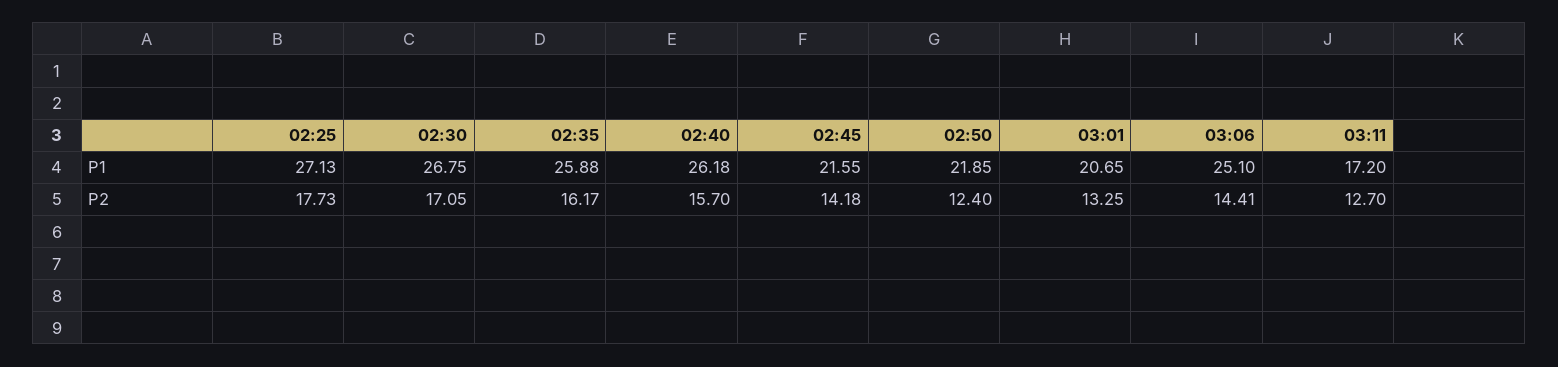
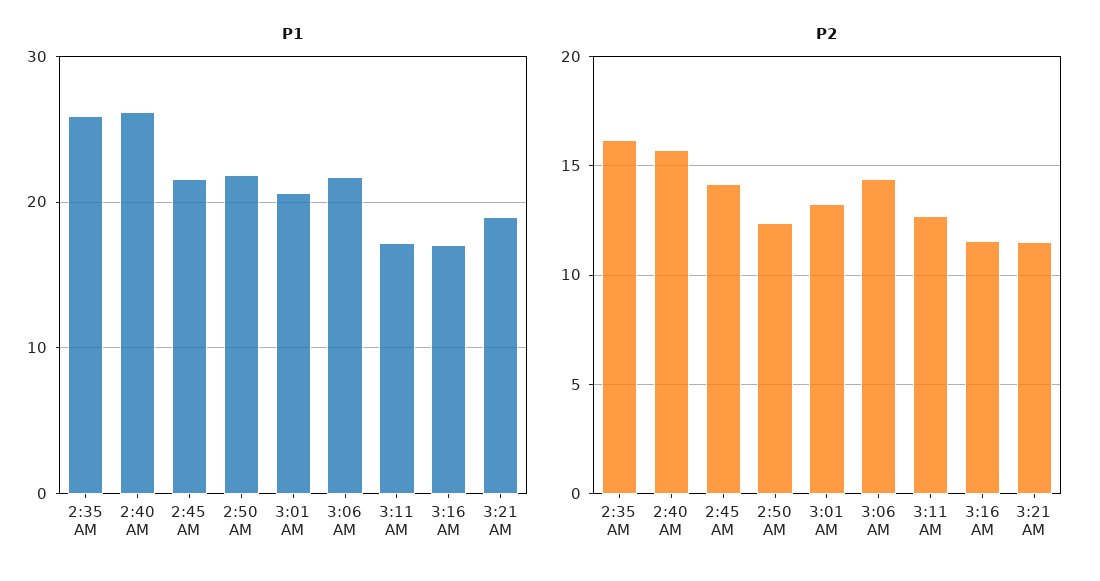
P1, 02:25: 27.13 -> none
P1, 02:30: 26.75 -> none
P1, 03:06: 25.1 -> 22
P2, 02:25: 17.73 -> none
P2, 02:30: 17.05 -> none
P1, 3:16 AM: none -> 17
P1, 3:21 AM: none -> 19
P2, 3:16 AM: none -> 11.5
P2, 3:21 AM: none -> 11.5

